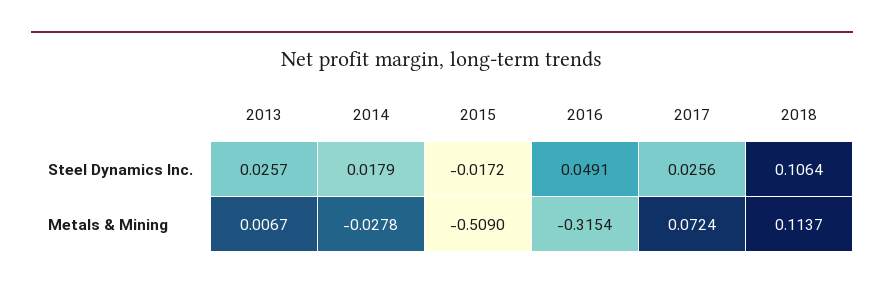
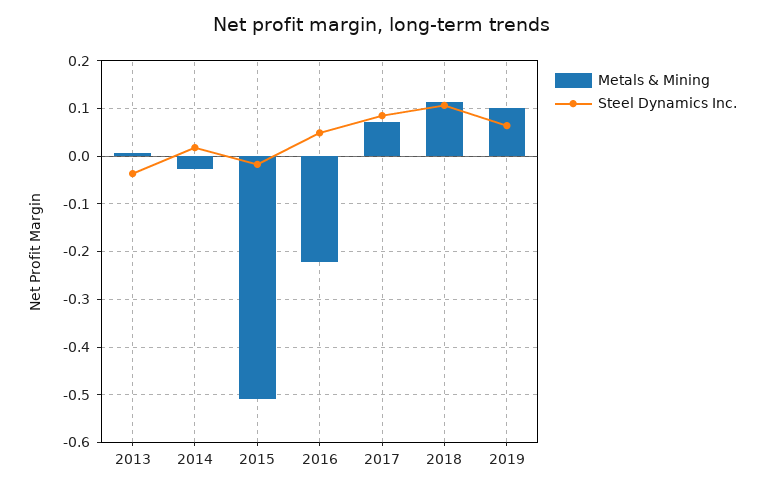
Steel Dynamics Inc., 2013: 0.0257 -> -0.04
Steel Dynamics Inc., 2017: 0.0256 -> 0.08
Metals & Mining, 2016: -0.3154 -> -0.22
Metals & Mining, 2019: none -> 0.1
Steel Dynamics Inc., 2019: none -> 0.06

